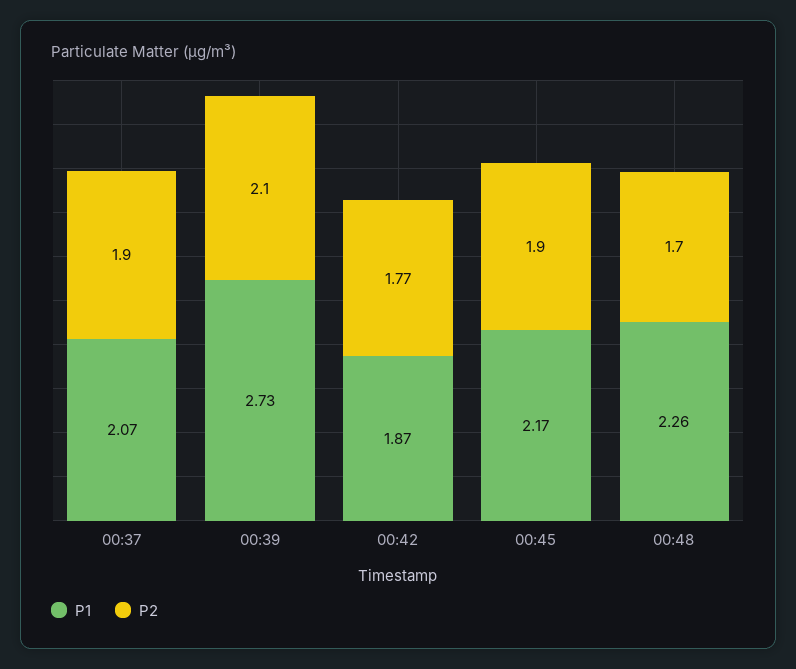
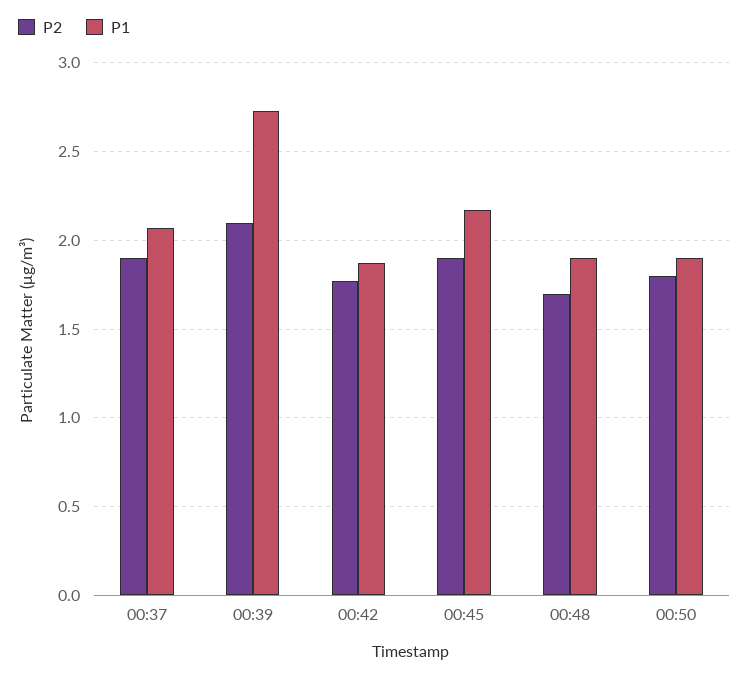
P1, 00:48: 2.26 -> 1.9
P2, 00:50: none -> 1.8
P1, 00:50: none -> 1.9

